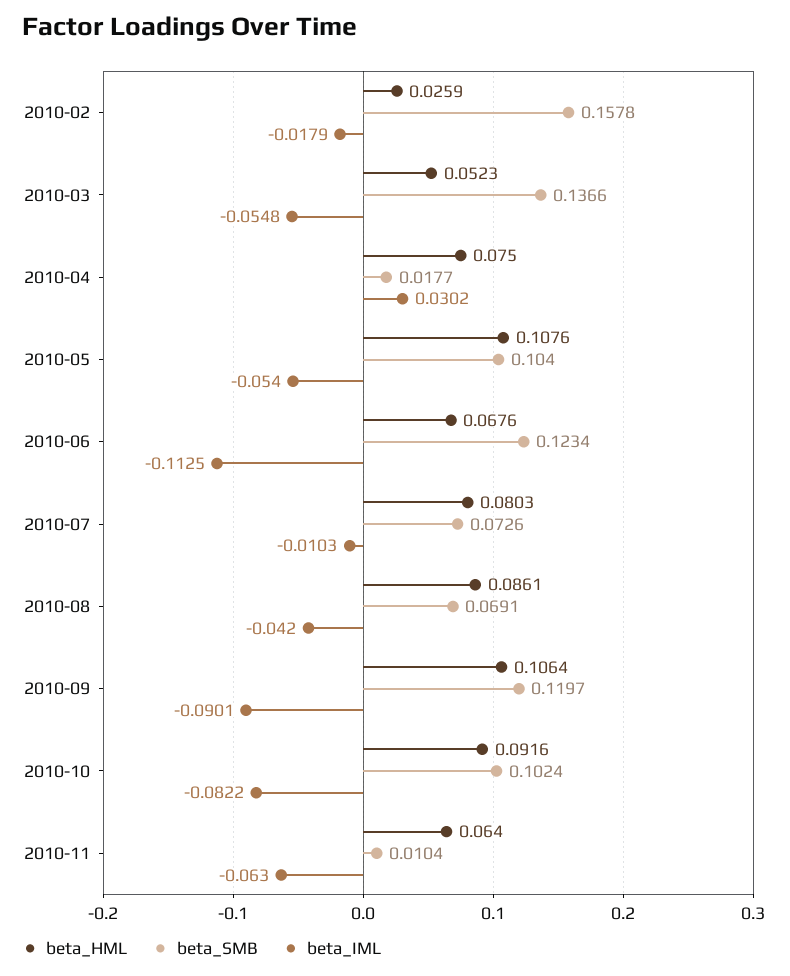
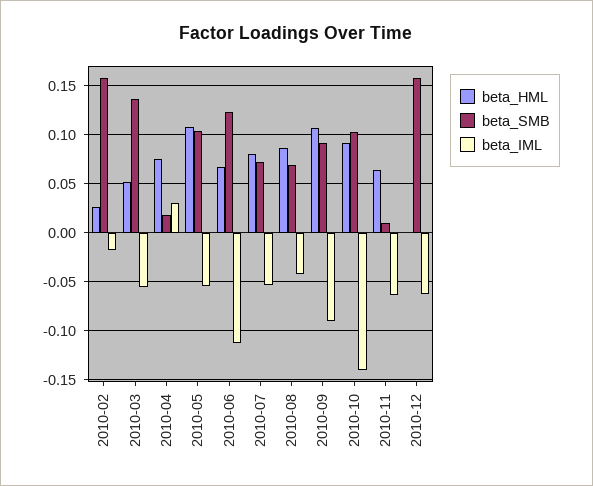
beta_IML, 2010-07: -0.0103 -> -0.05
beta_SMB, 2010-09: 0.1197 -> 0.09
beta_IML, 2010-10: -0.0822 -> -0.14
beta_HML, 2010-12: none -> 0
beta_SMB, 2010-12: none -> 0.16
beta_IML, 2010-12: none -> -0.06

